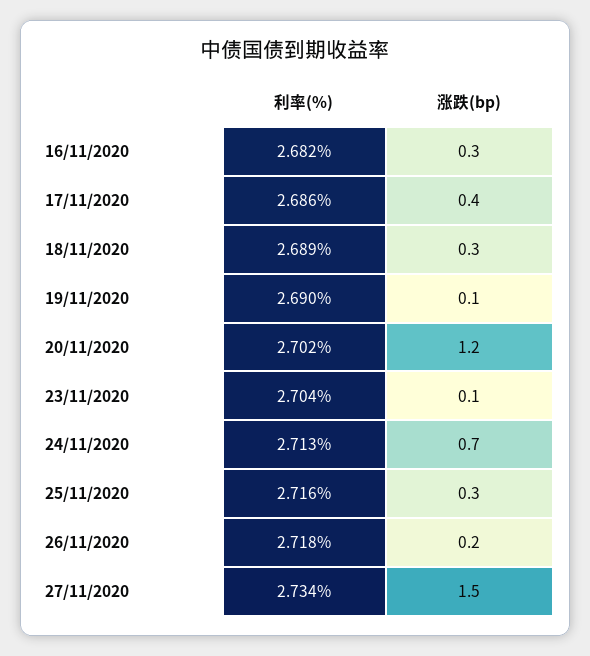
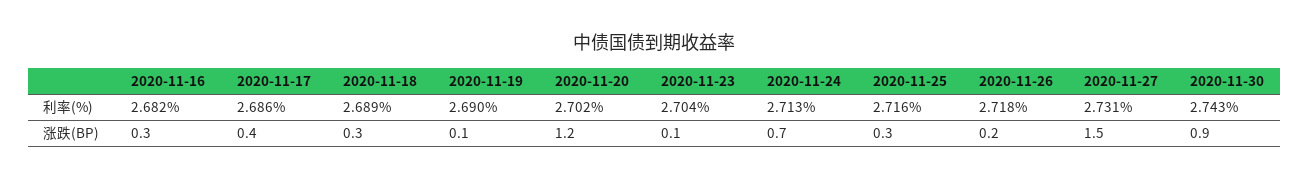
利率(%), 27/11/2020: 2.734 -> 2.731
利率(%), 2020-11-30: none -> 2.743
涨跌(bp), 2020-11-30: none -> 0.9

